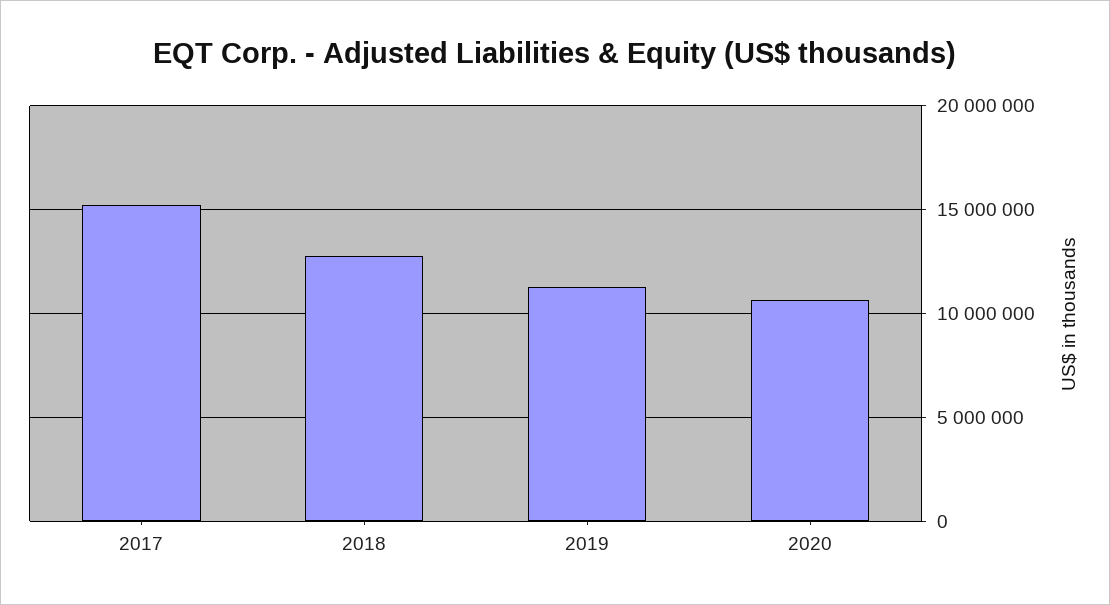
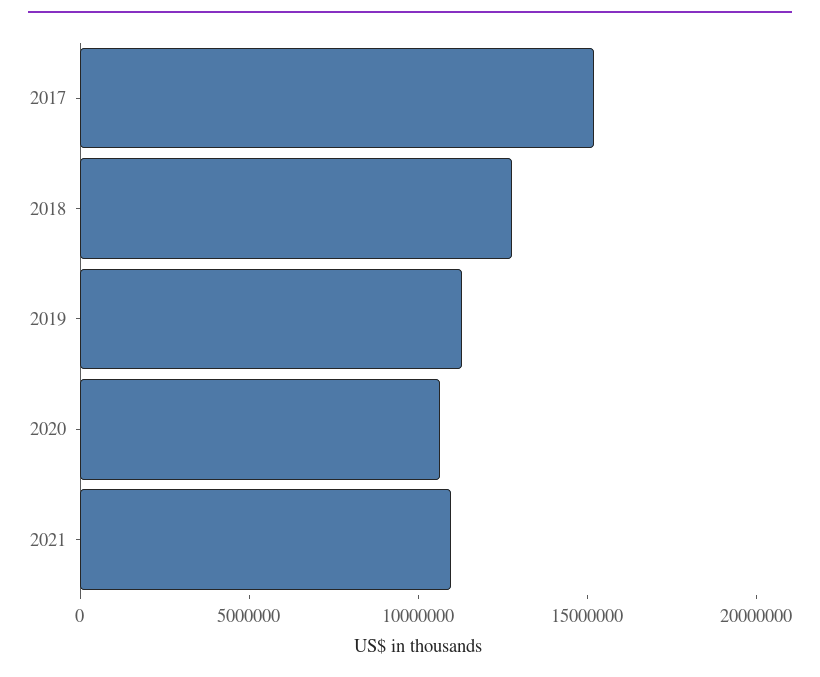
2021: none -> 11000000

